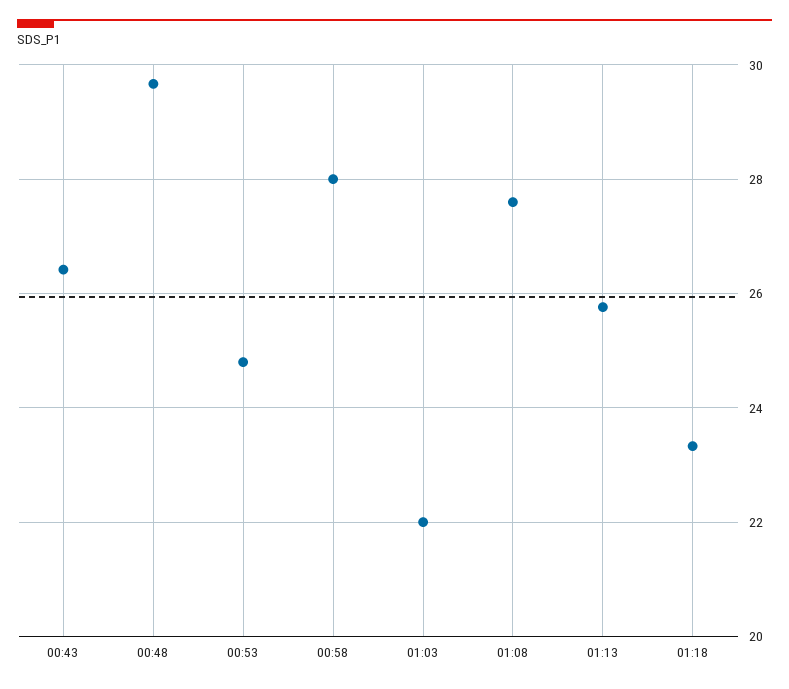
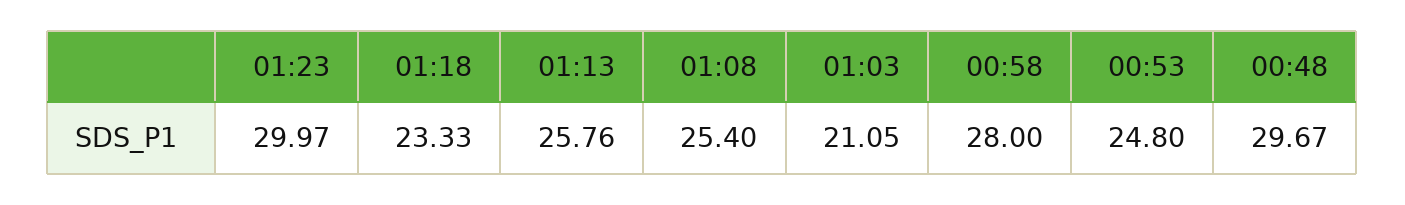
00:43: 26.4 -> none
01:03: 22 -> 21.05
01:08: 27.6 -> 25.4
01:23: none -> 29.97

